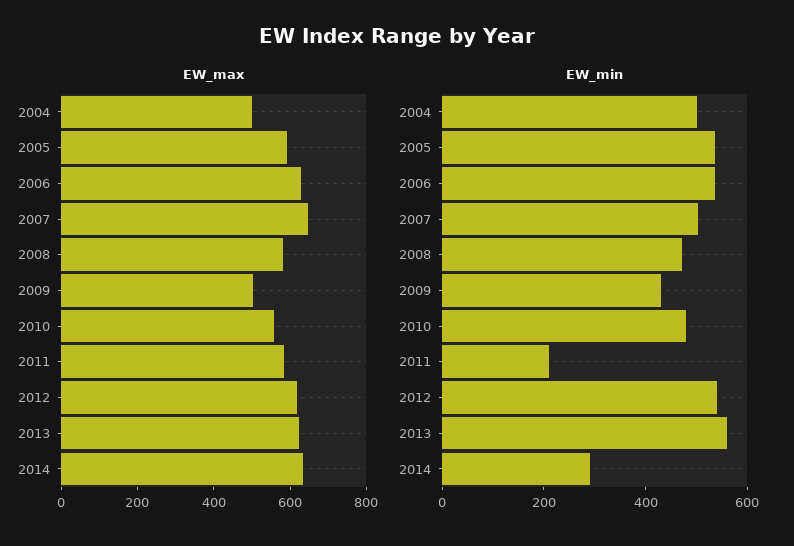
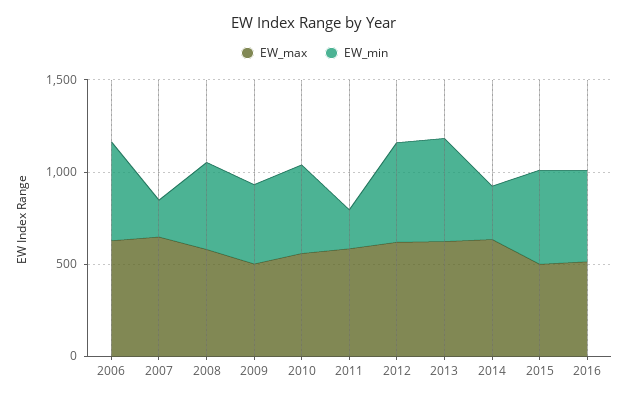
EW_max, 2004: 500 -> none
EW_max, 2005: 600 -> none
EW_min, 2004: 500 -> none
EW_min, 2005: 550 -> none
EW_min, 2007: 500 -> 200
EW_max, 2015: none -> 500
EW_min, 2015: none -> 500
EW_max, 2016: none -> 500
EW_min, 2016: none -> 500

